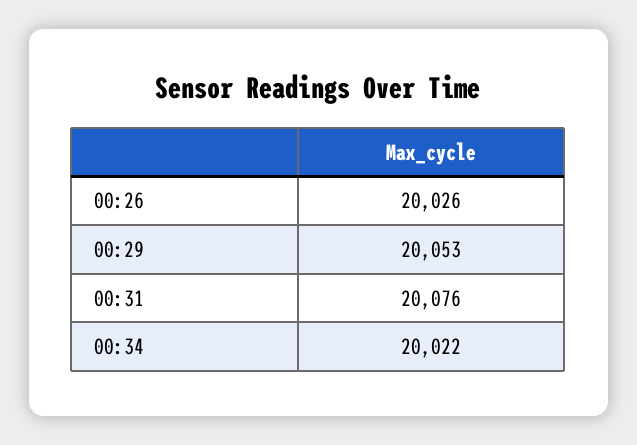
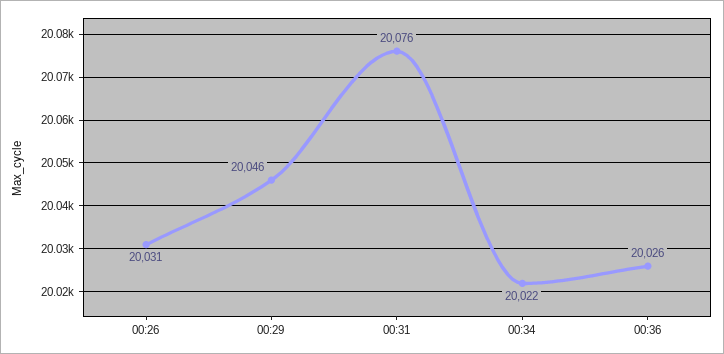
00:26: 20026 -> 20031
00:29: 20053 -> 20046
00:36: none -> 20026

